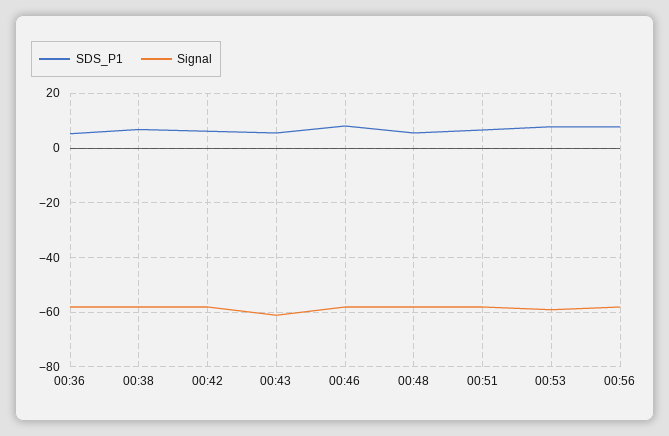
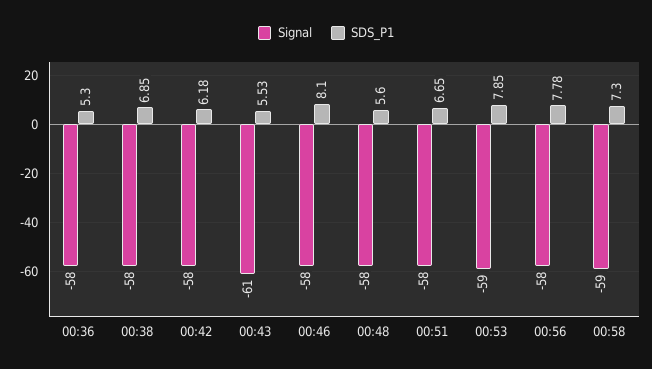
Signal, 00:58: none -> -59
SDS_P1, 00:58: none -> 7.3

